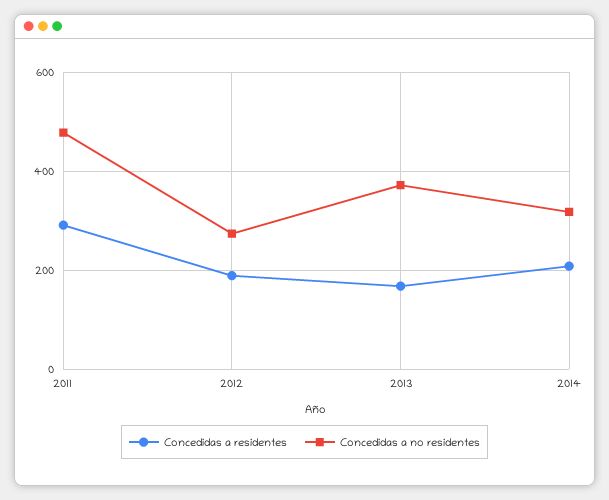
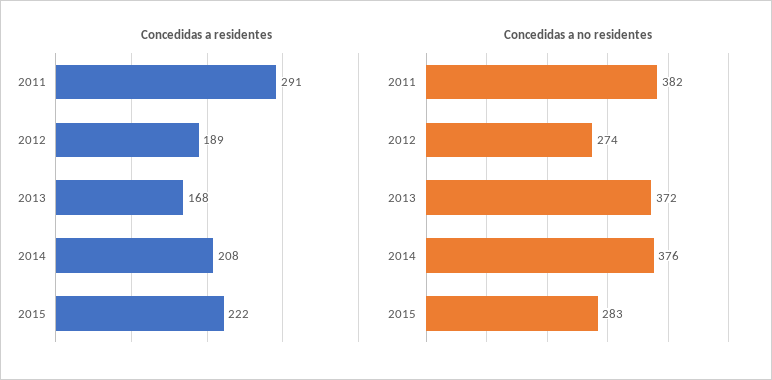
Concedidas a no residentes, 2011: 480 -> 382
Concedidas a no residentes, 2014: 320 -> 376
Concedidas a residentes, 2015: none -> 222
Concedidas a no residentes, 2015: none -> 283

